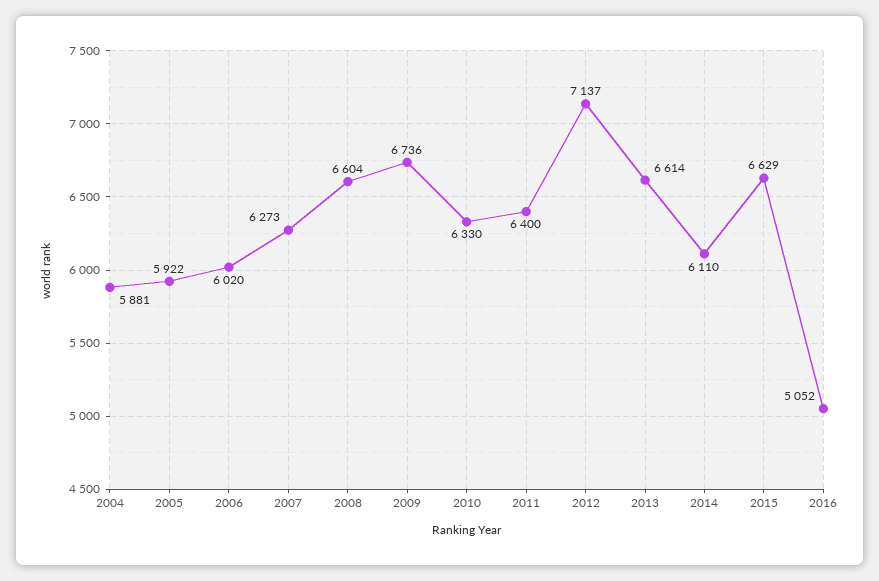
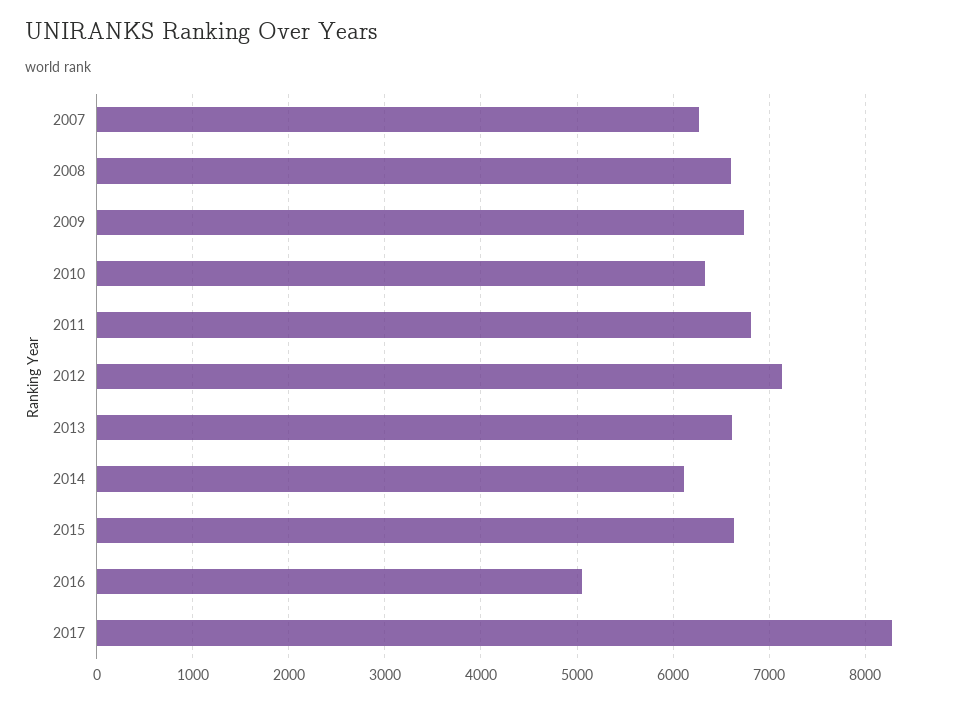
2004: 5881 -> none
2005: 5922 -> none
2006: 6020 -> none
2011: 6400 -> 6800
2017: none -> 8300

